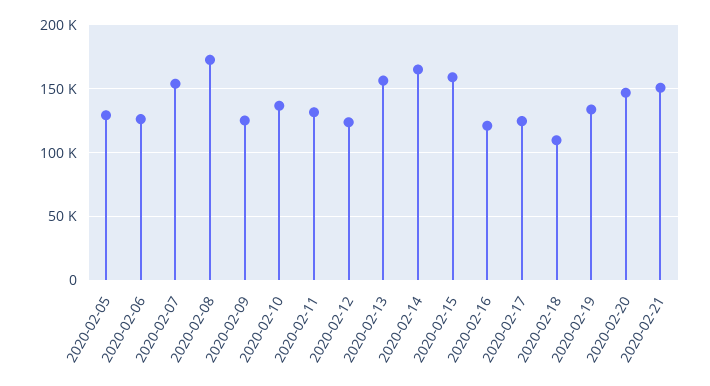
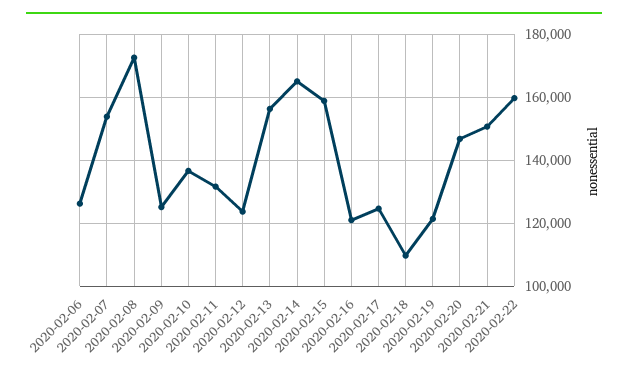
2020-02-05: 130000 -> none
2020-02-19: 135000 -> 122000
2020-02-22: none -> 160000

